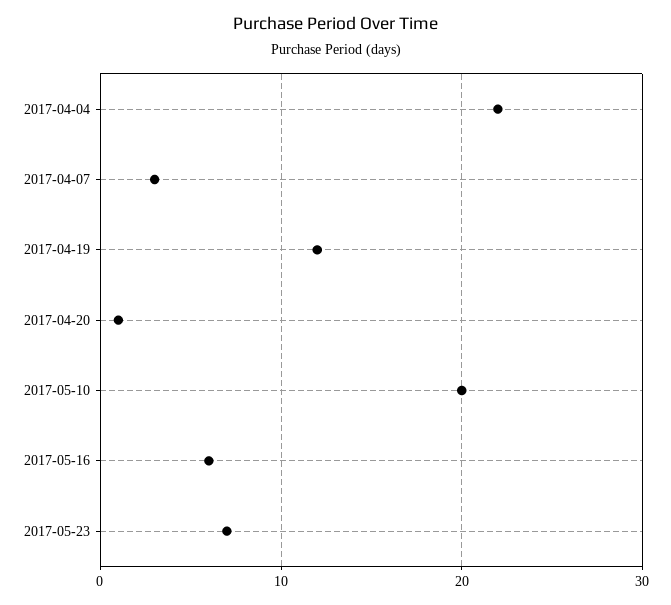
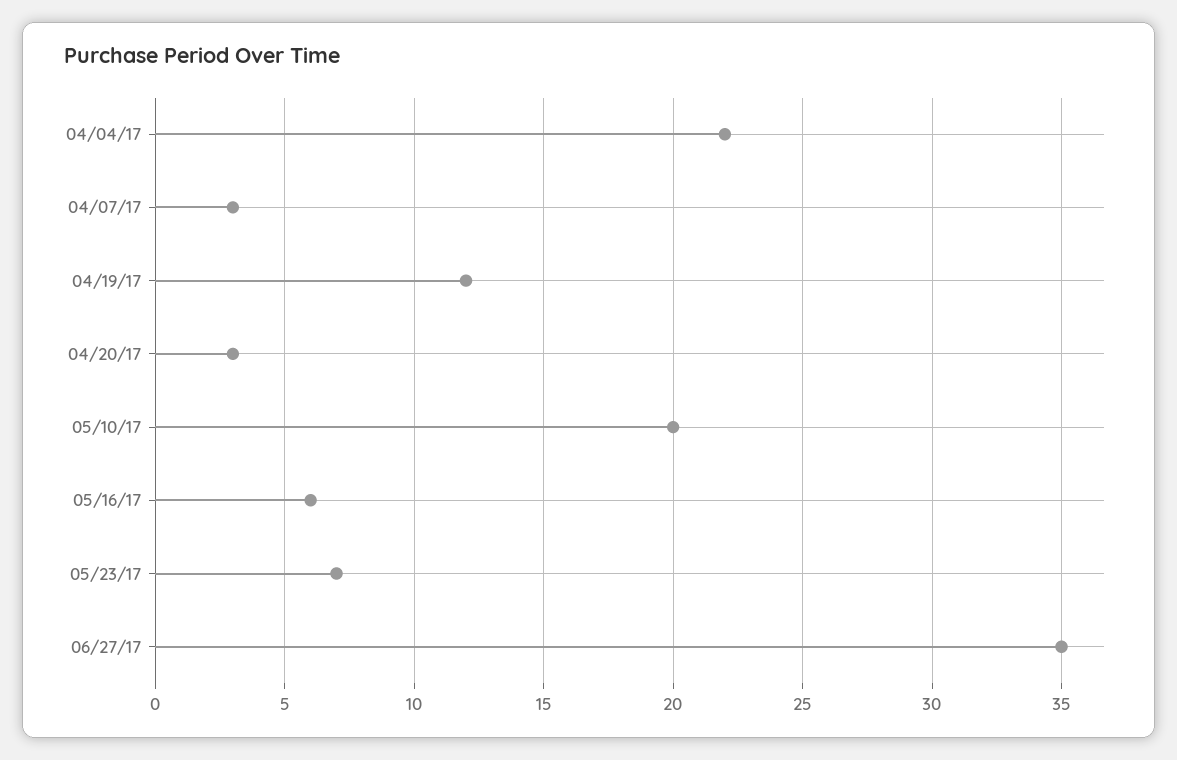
2017-04-20: 1 -> 3
06/27/17: none -> 35

